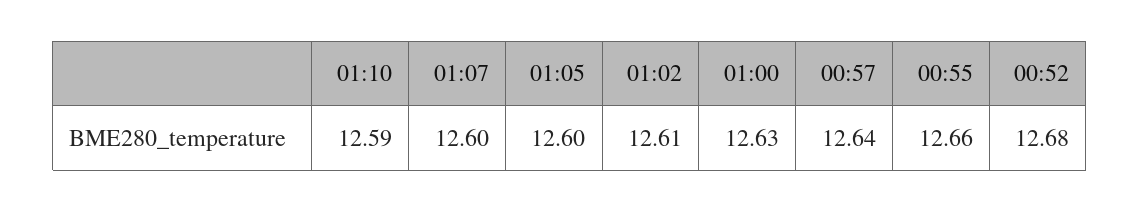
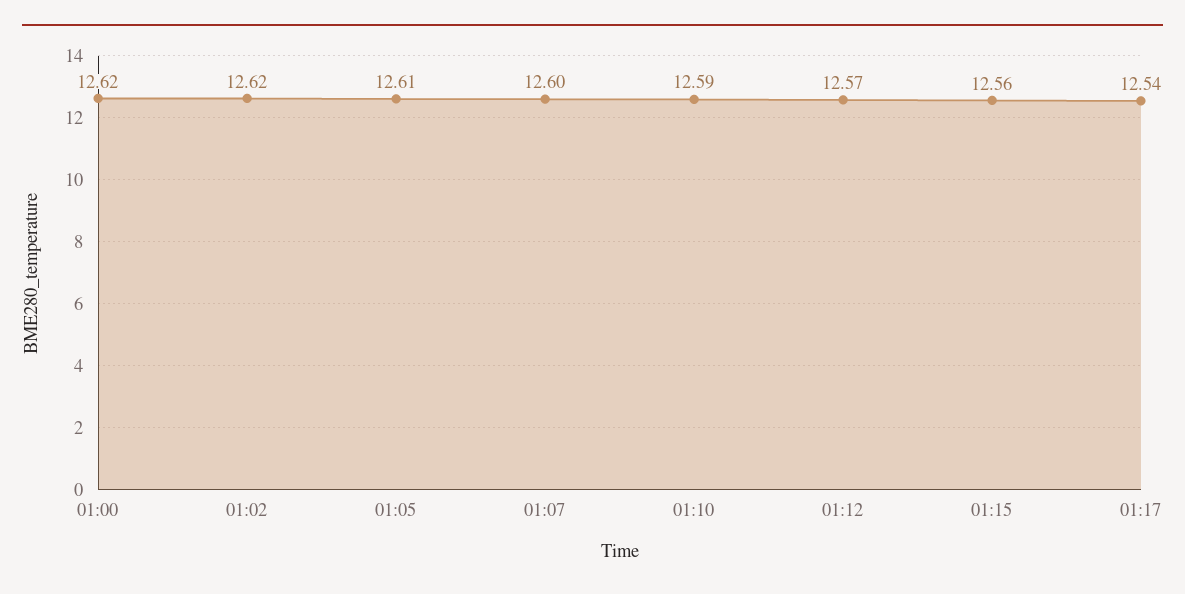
01:05: 12.6 -> 12.61
01:02: 12.61 -> 12.62
01:00: 12.63 -> 12.62
00:57: 12.64 -> none
00:55: 12.66 -> none
00:52: 12.68 -> none
01:12: none -> 12.57
01:15: none -> 12.56
01:17: none -> 12.54

